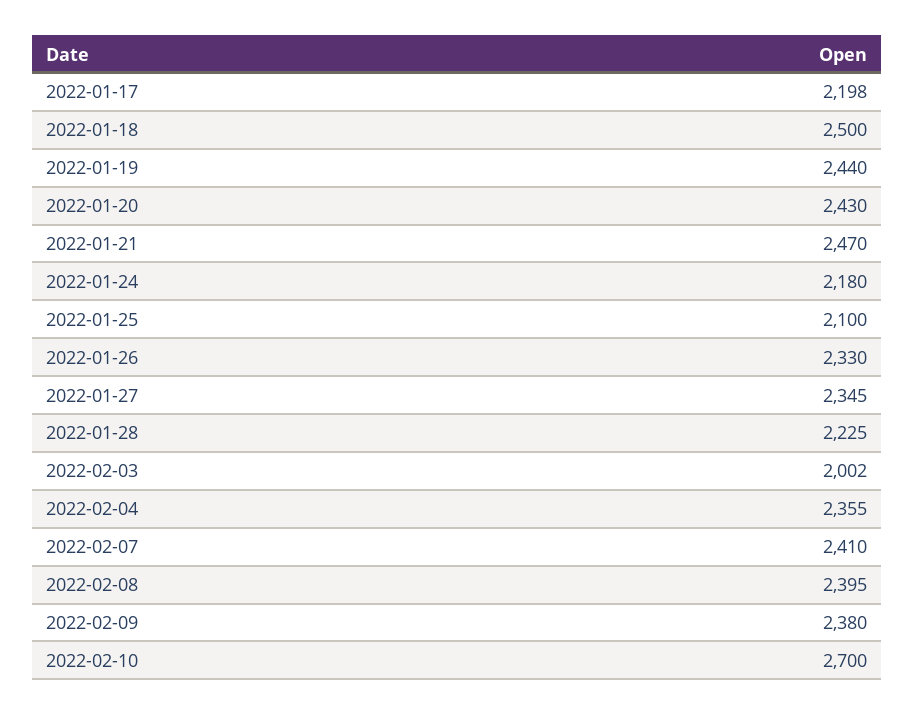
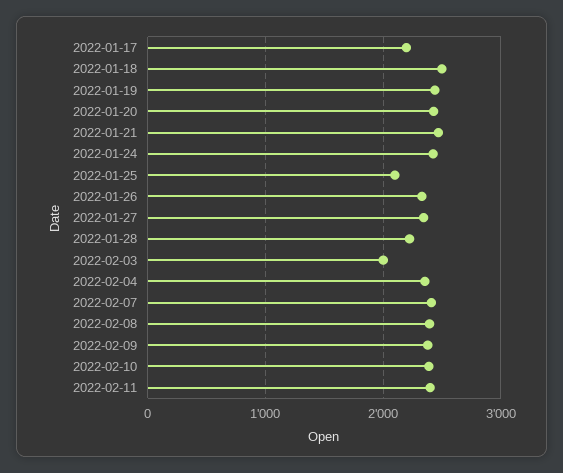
2022-01-24: 2180 -> 2400
2022-02-10: 2700 -> 2400
2022-02-11: none -> 2400

